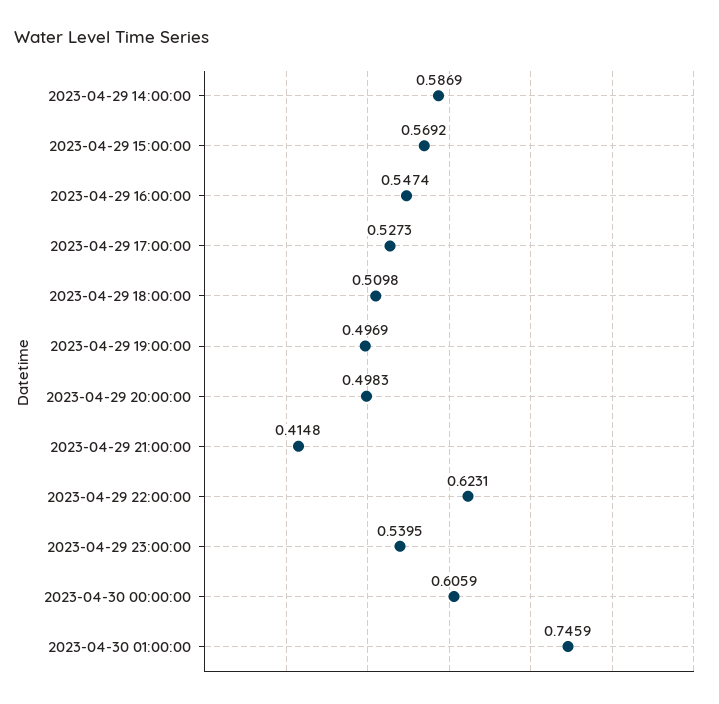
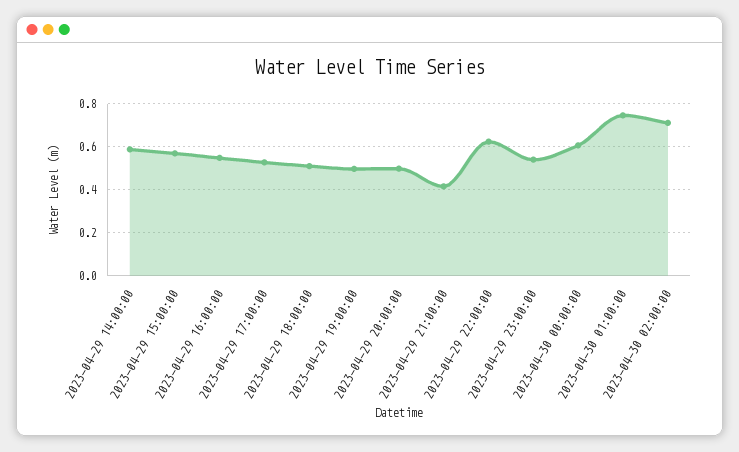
2023-04-30 02:00:00: none -> 0.7

